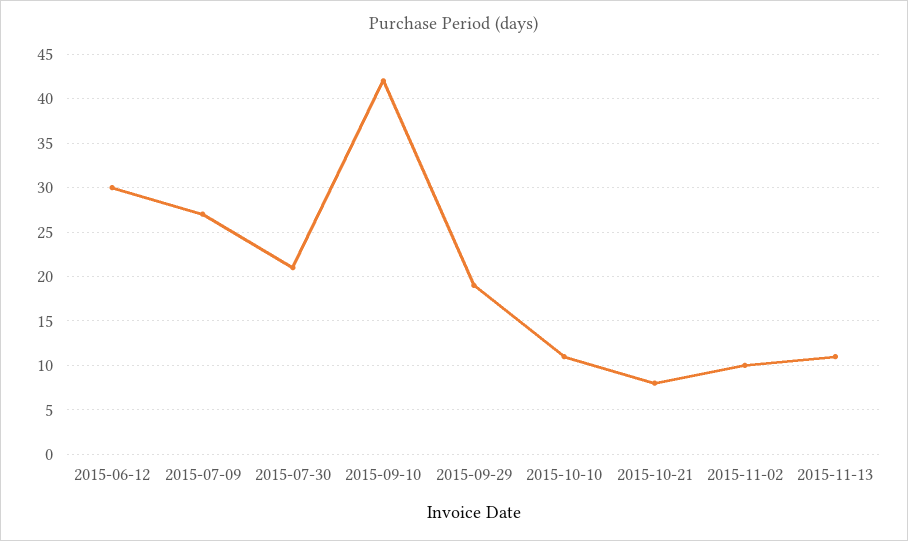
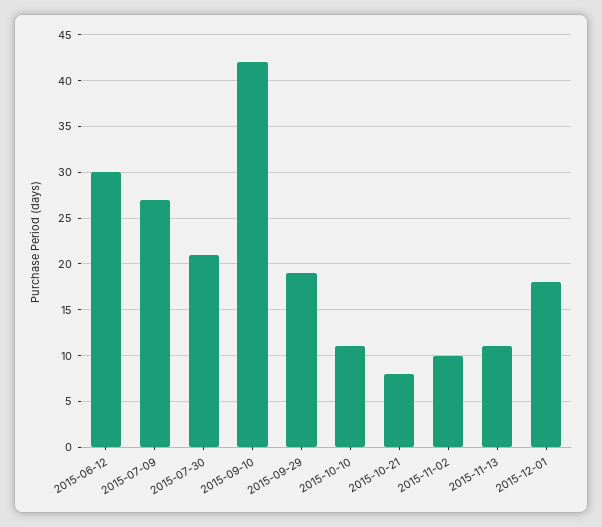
2015-12-01: none -> 18

